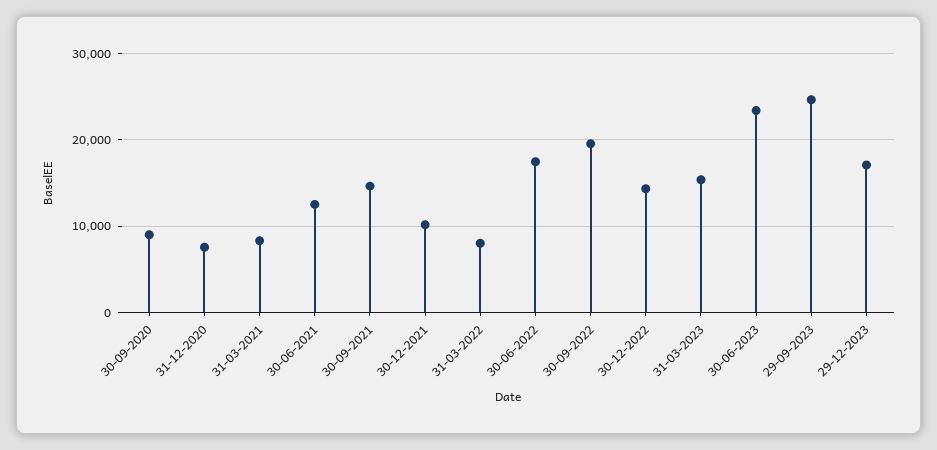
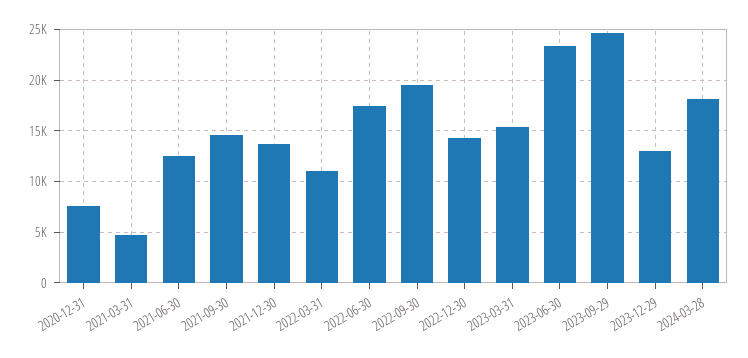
30-09-2020: 9000 -> none
31-03-2021: 8000 -> 5000
30-12-2021: 10000 -> 14000
31-03-2022: 8000 -> 11000
29-12-2023: 17000 -> 13000
2024-03-28: none -> 18000

